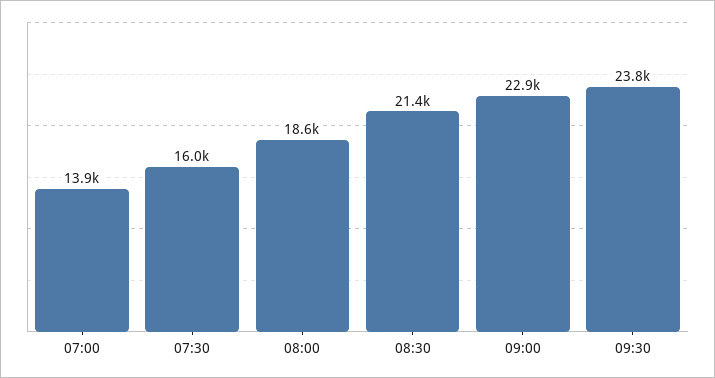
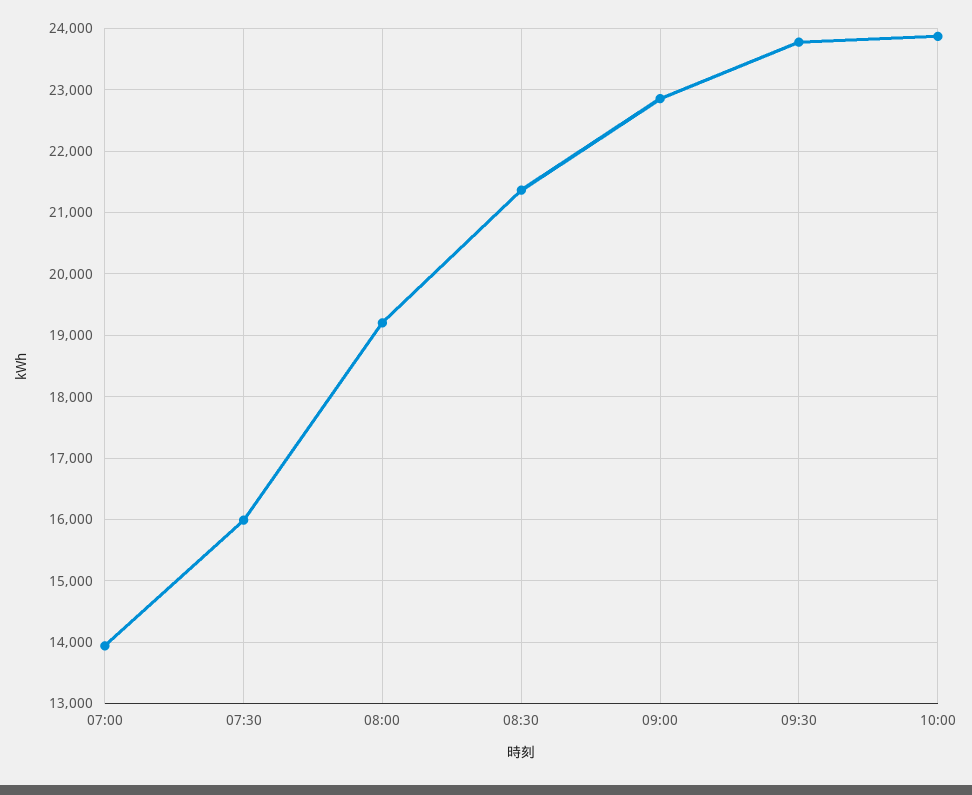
08:00: 18600 -> 19200
10:00: none -> 23900

